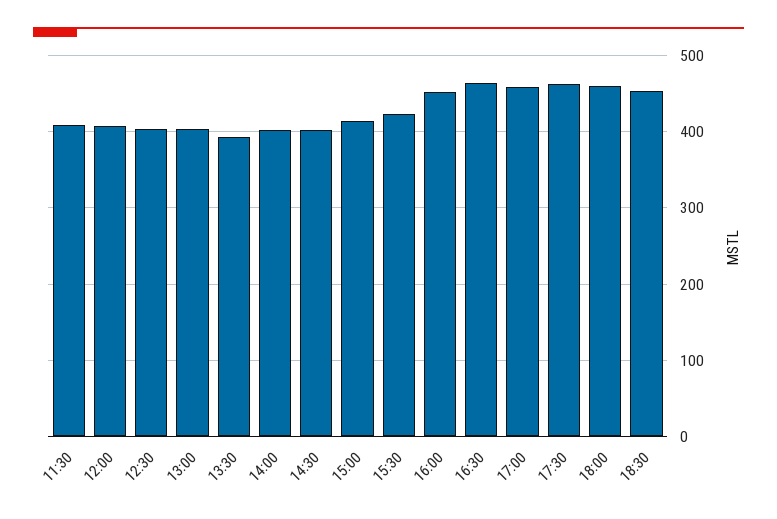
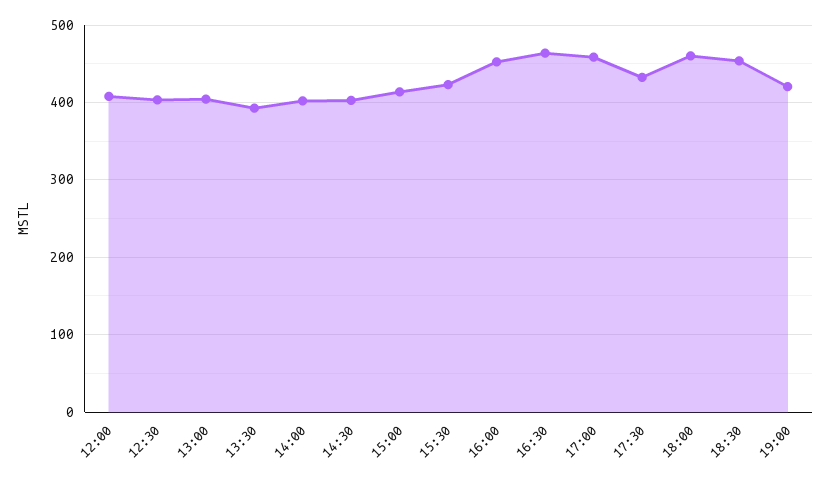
11:30: 410 -> none
17:30: 460 -> 430
19:00: none -> 420

